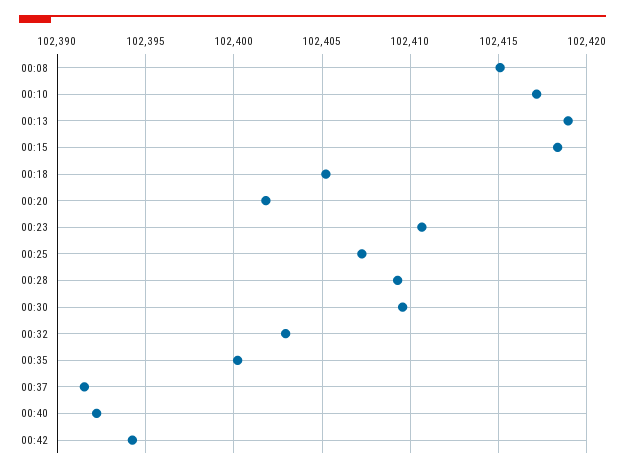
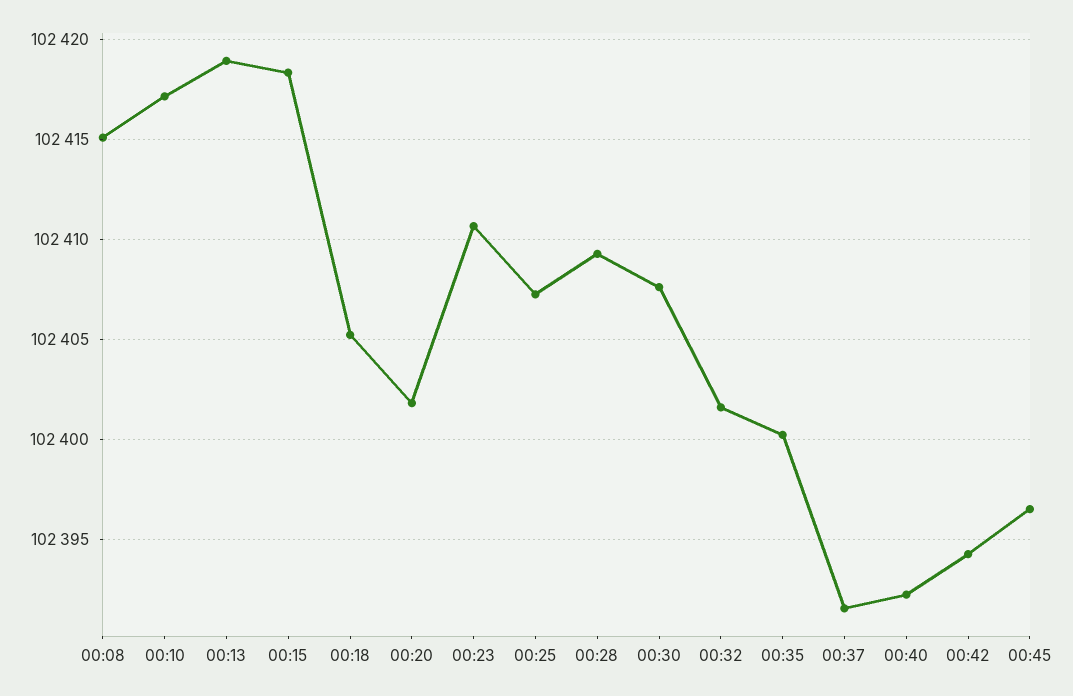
00:30: 102409.5 -> 102407.5
00:32: 102403 -> 102401.5
00:45: none -> 102396.5

